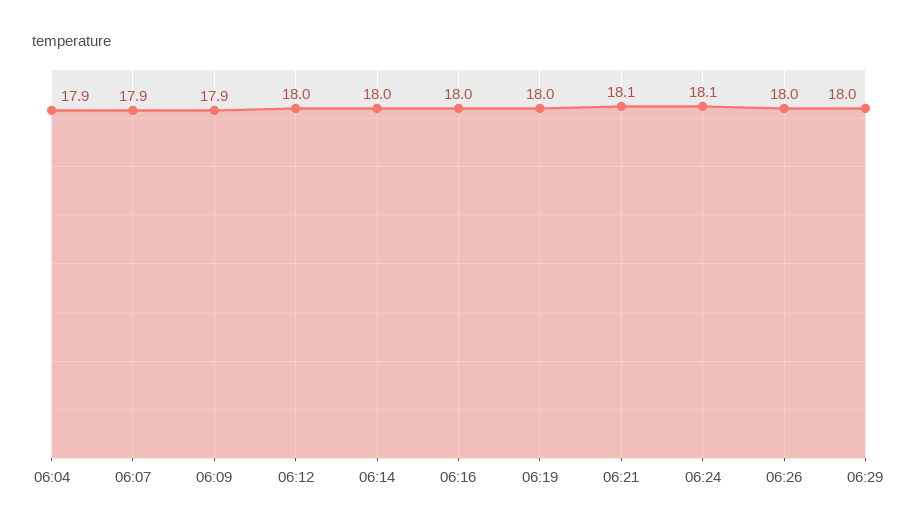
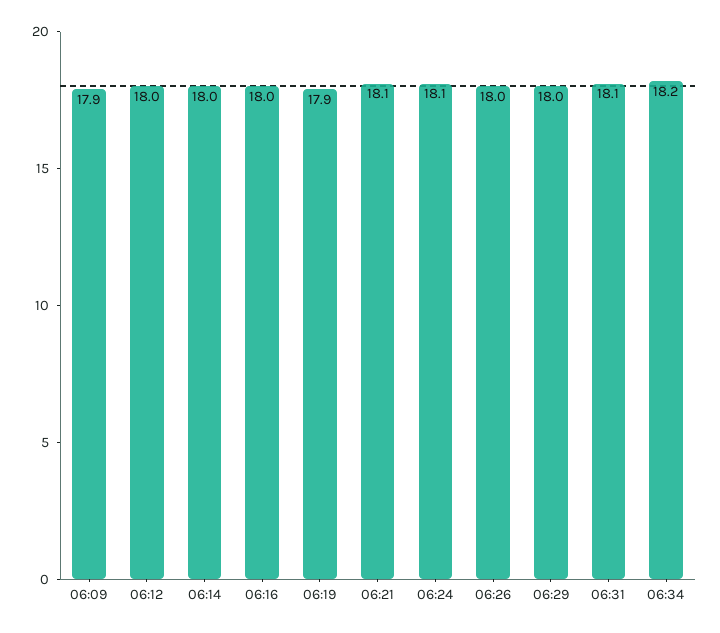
06:04: 17.9 -> none
06:07: 17.9 -> none
06:19: 18 -> 17.9
06:31: none -> 18.1
06:34: none -> 18.2

